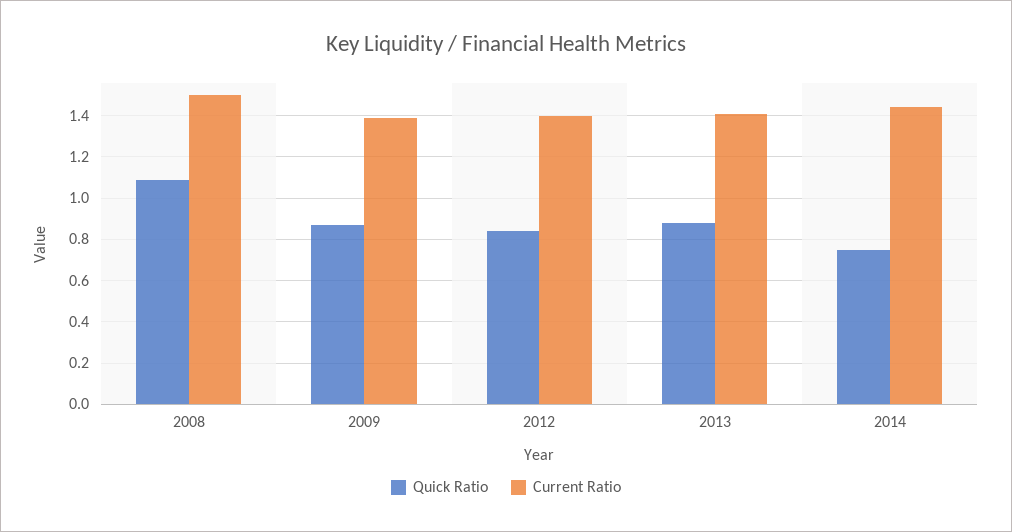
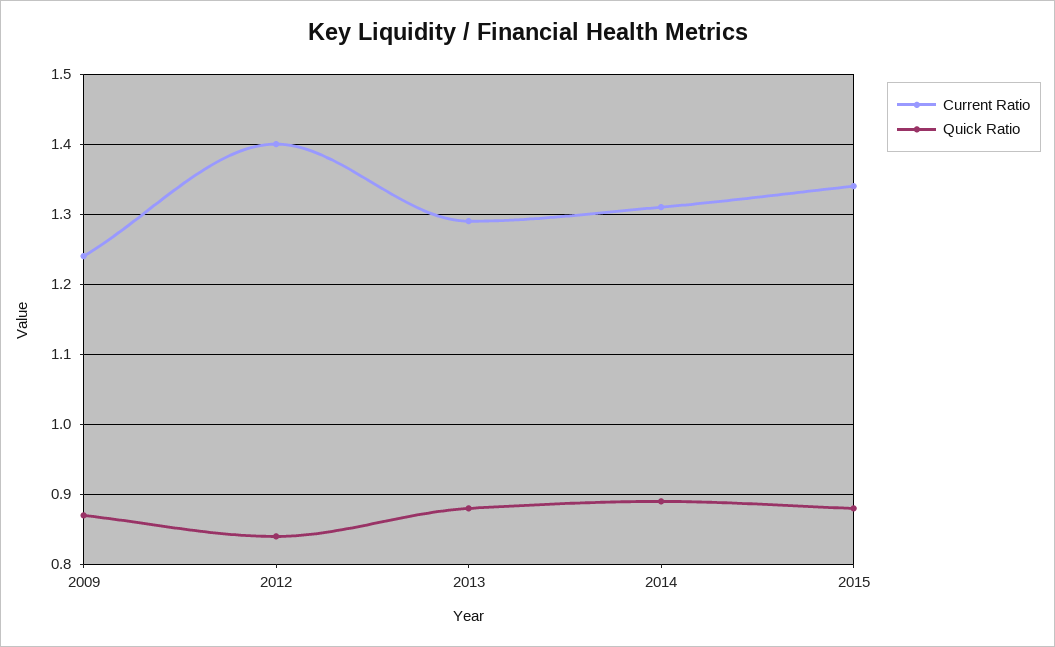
Quick Ratio, 2008: 1.1 -> none
Current Ratio, 2008: 1.5 -> none
Current Ratio, 2009: 1.4 -> 1.24
Current Ratio, 2013: 1.4 -> 1.29
Quick Ratio, 2014: 0.75 -> 0.89
Current Ratio, 2014: 1.45 -> 1.31
Current Ratio, 2015: none -> 1.34
Quick Ratio, 2015: none -> 0.88

